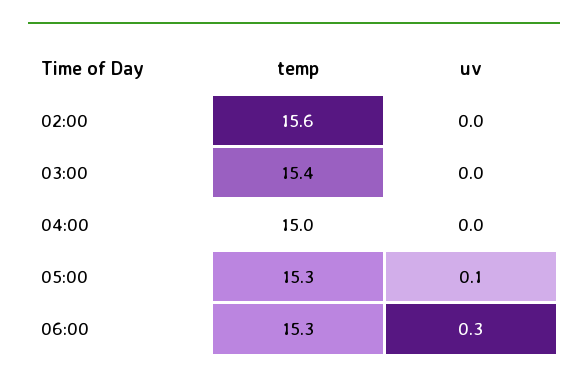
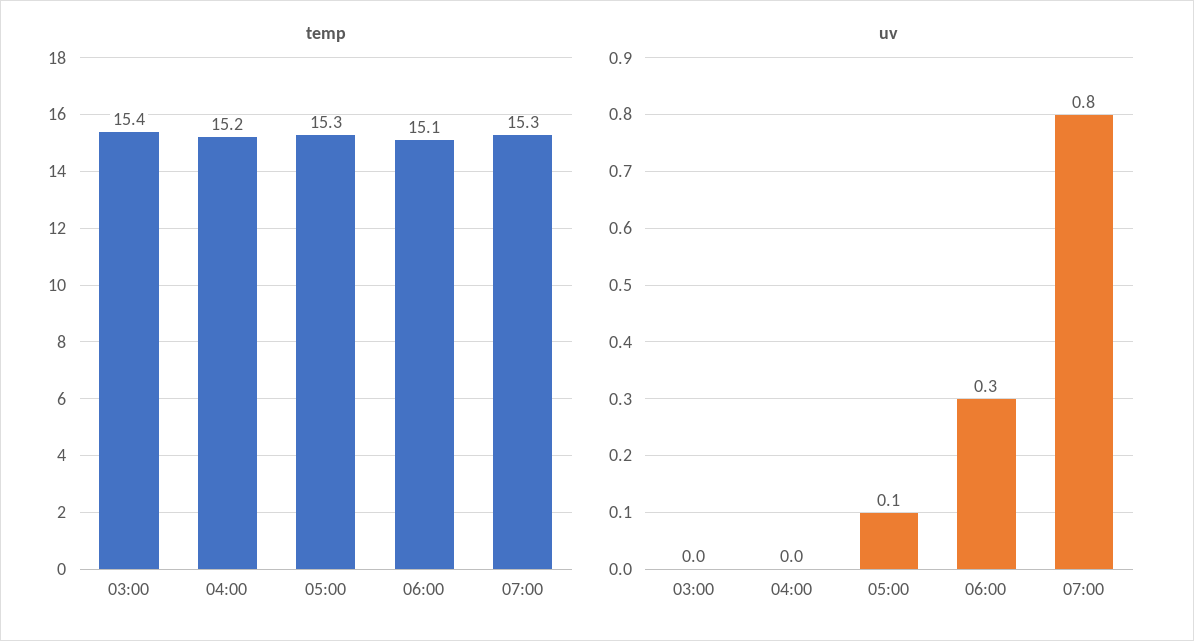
temp, 02:00: 15.6 -> none
uv, 02:00: 0 -> none
temp, 04:00: 15 -> 15.2
temp, 06:00: 15.3 -> 15.1
temp, 07:00: none -> 15.3
uv, 07:00: none -> 0.8

